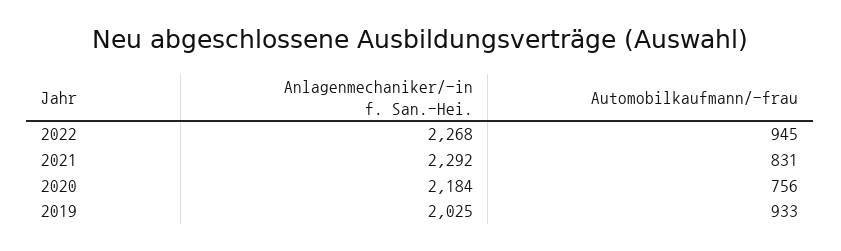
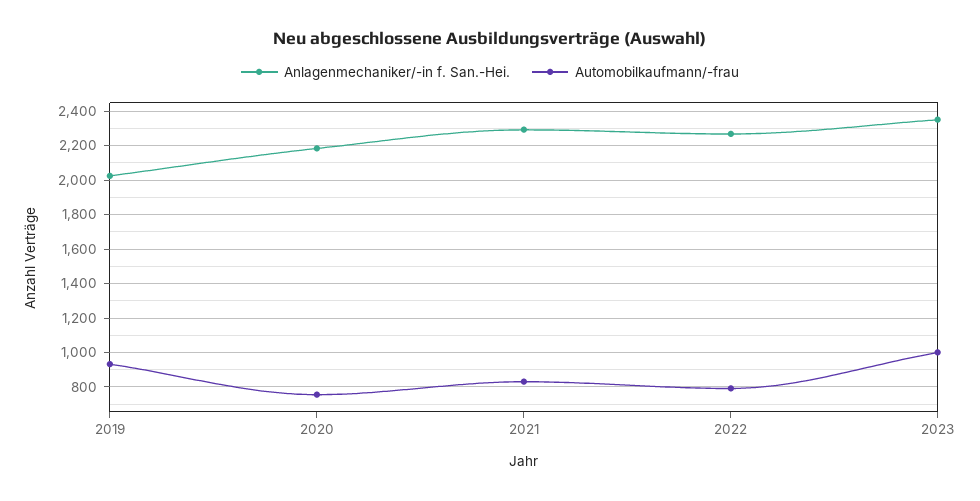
Automobilkaufmann/-frau, 2022: 945 -> 800
Anlagenmechaniker/-in f. San.-Hei., 2023: none -> 2350
Automobilkaufmann/-frau, 2023: none -> 1000

